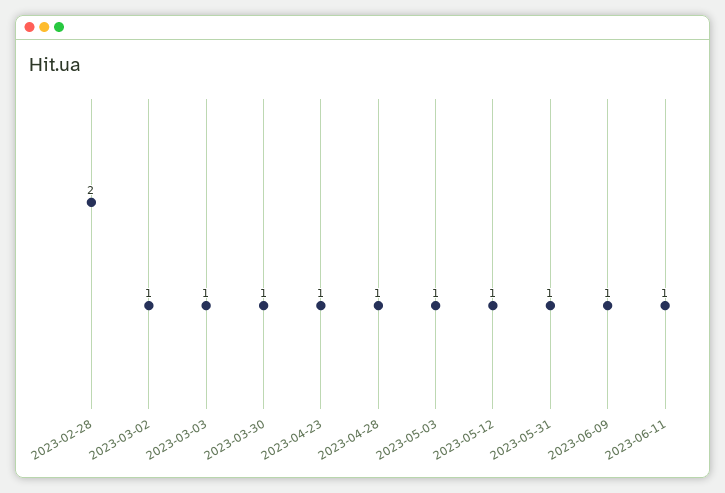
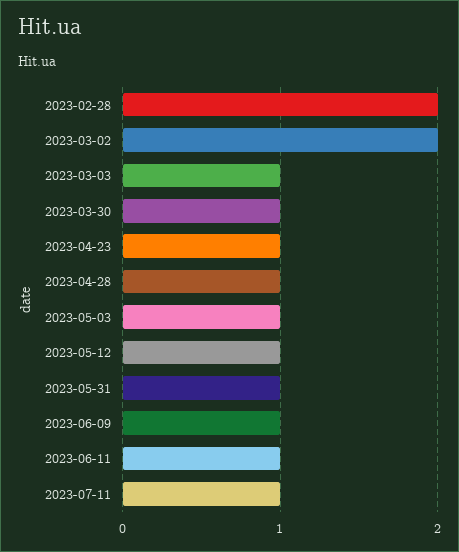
2023-03-02: 1 -> 2
2023-07-11: none -> 1

